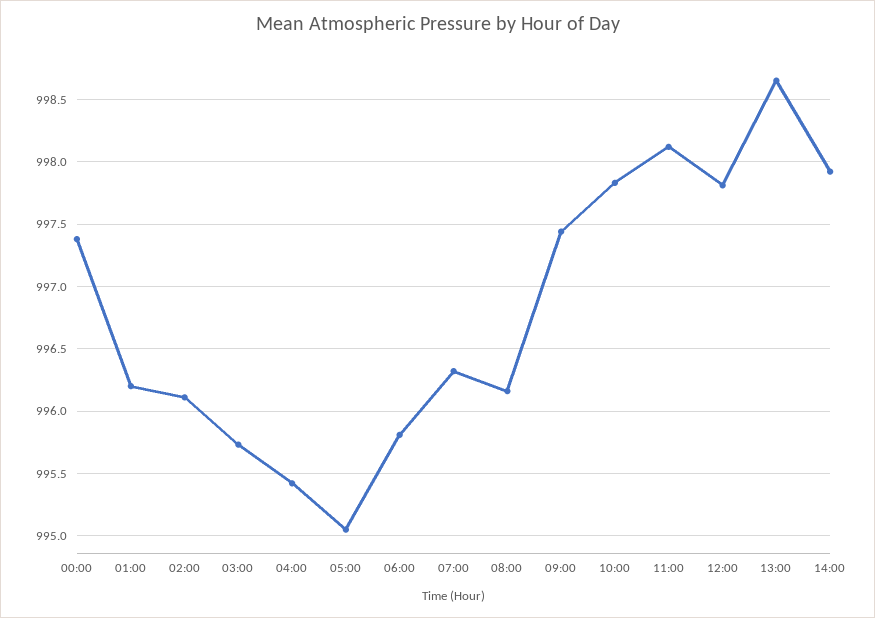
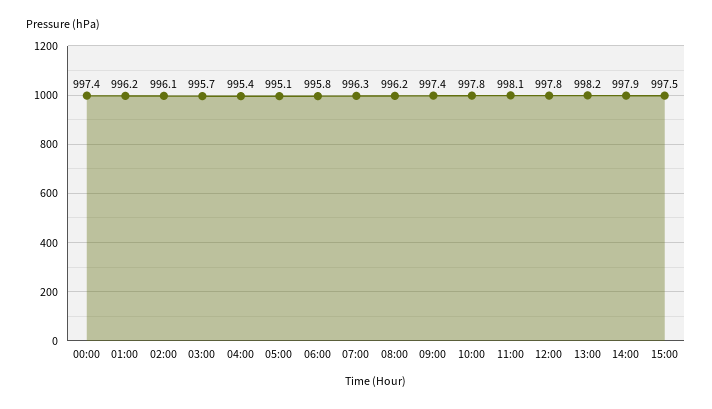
13:00: 998.65 -> 998.2
15:00: none -> 997.5

